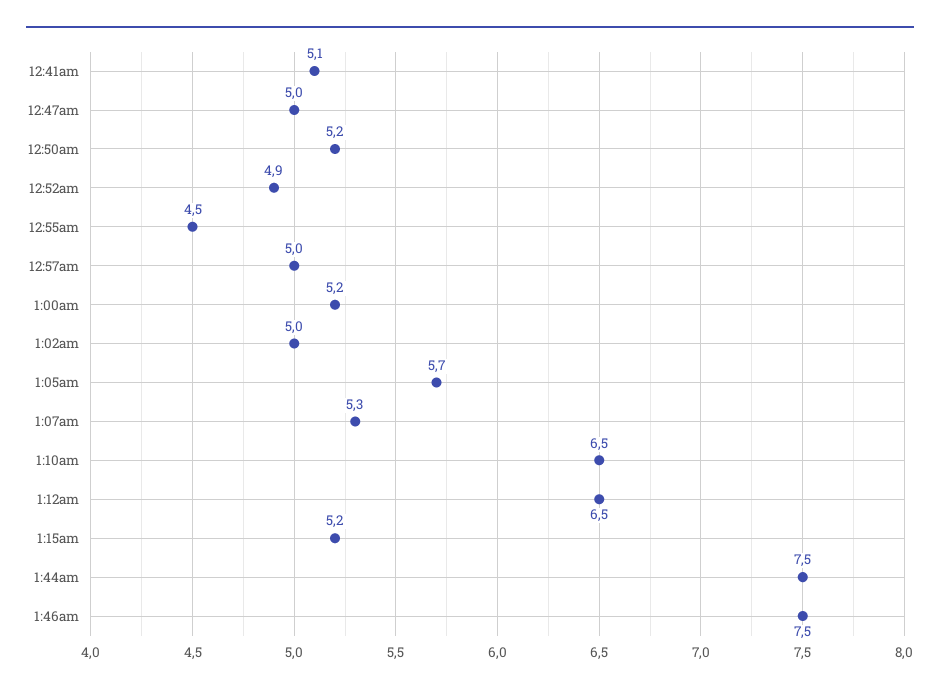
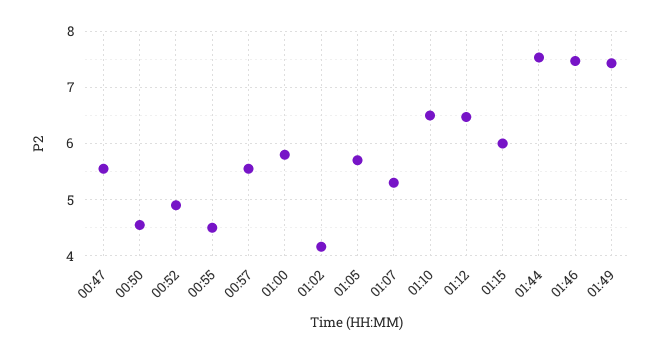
12:41am: 5.1 -> none
12:47am: 5 -> 5.6
12:50am: 5.2 -> 4.6
12:57am: 5 -> 5.6
1:00am: 5.2 -> 5.8
1:02am: 5 -> 4.2
1:15am: 5.2 -> 6
01:49: none -> 7.4

